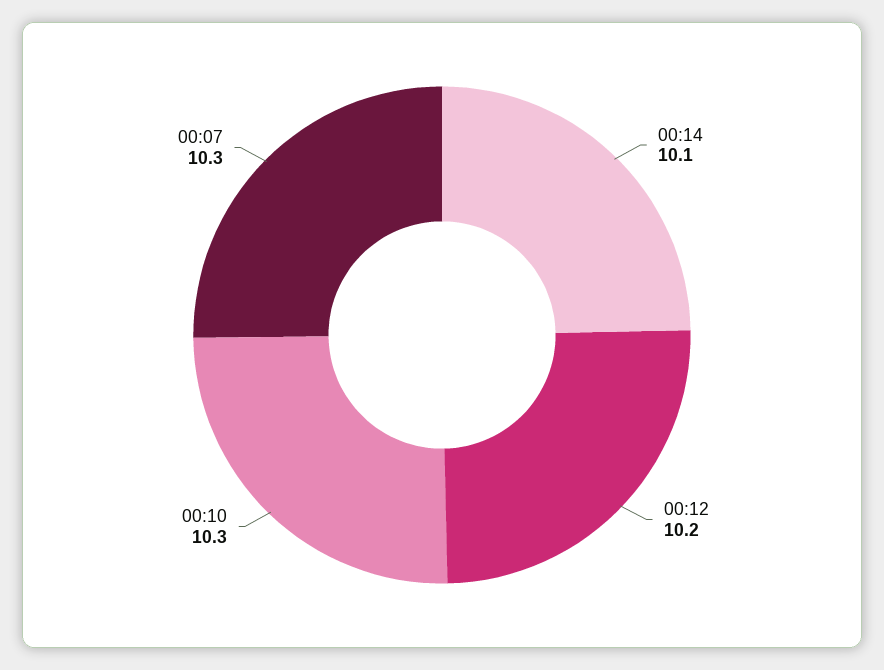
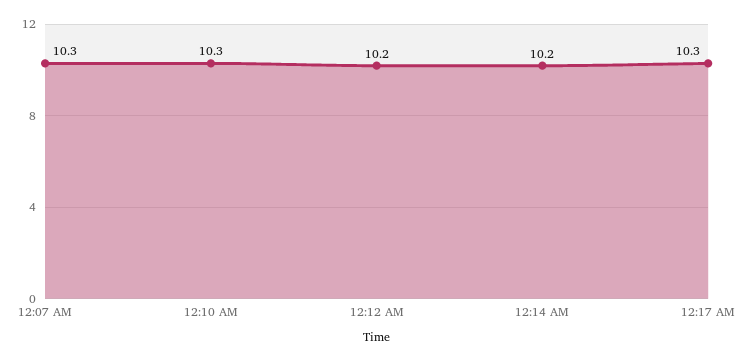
00:14: 10.1 -> 10.2
12:17 AM: none -> 10.3

